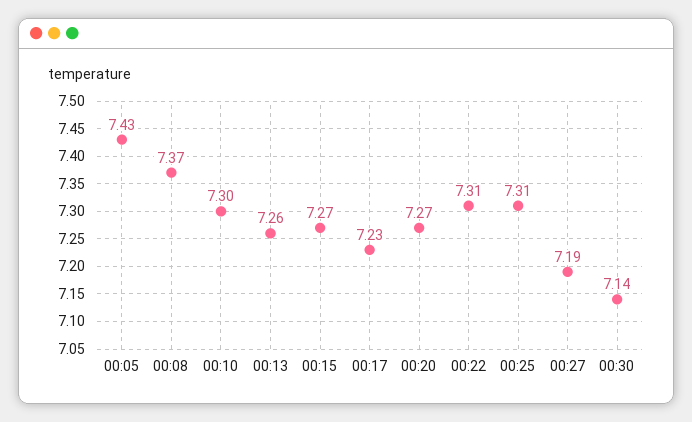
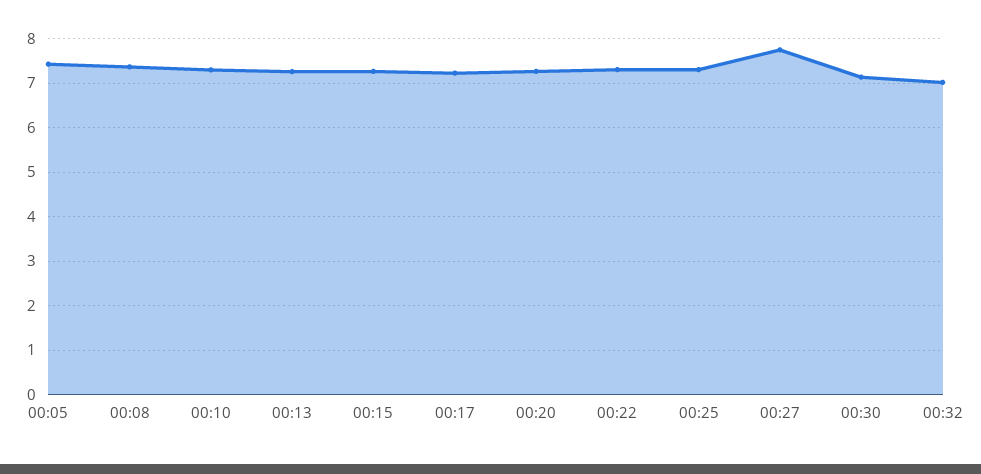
00:27: 7.19 -> 7.8
00:32: none -> 7

